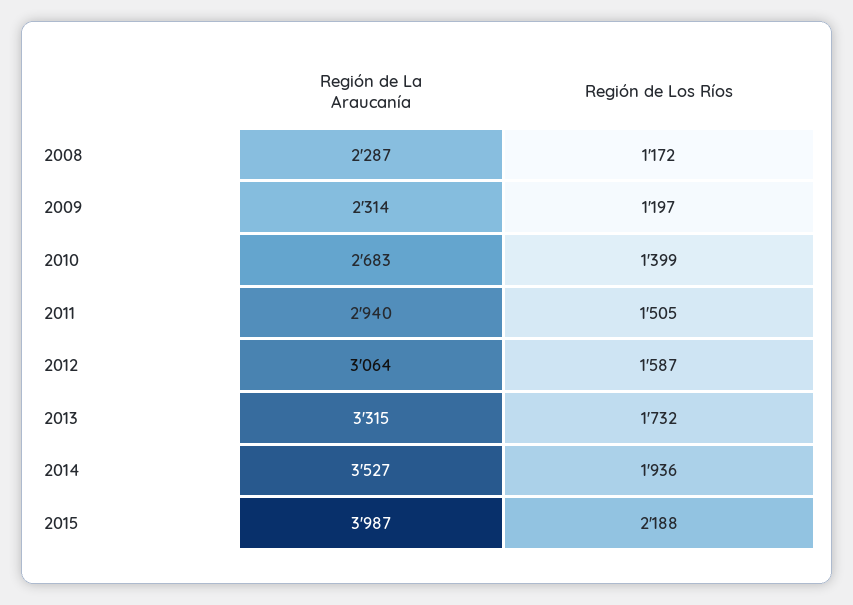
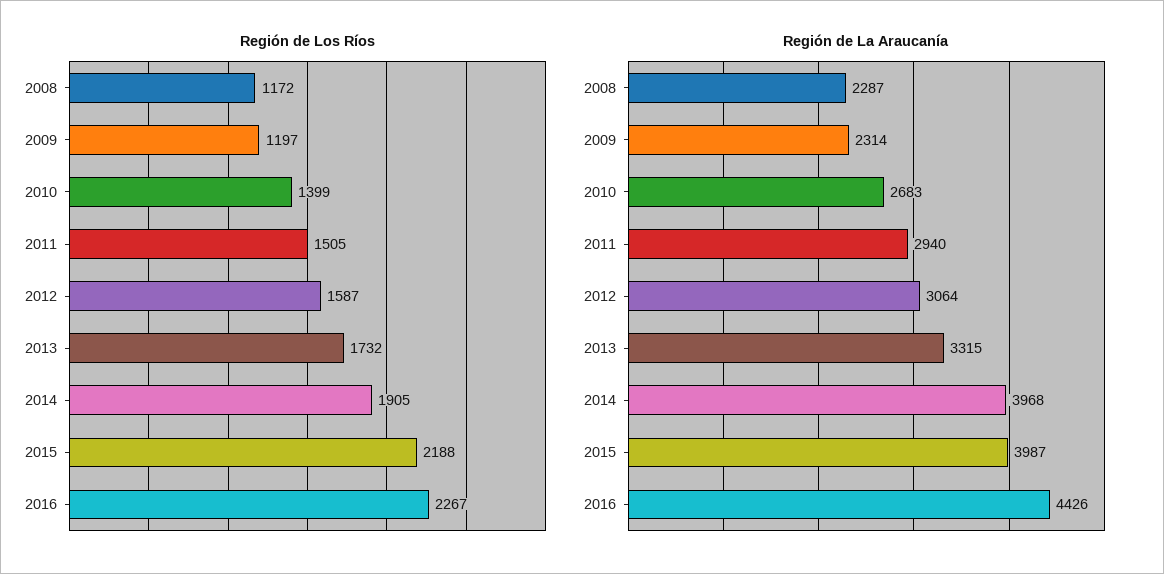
Región de La Araucanía, 2014: 3527 -> 3968
Región de Los Ríos, 2014: 1936 -> 1905
Región de Los Ríos, 2016: none -> 2267
Región de La Araucanía, 2016: none -> 4426

